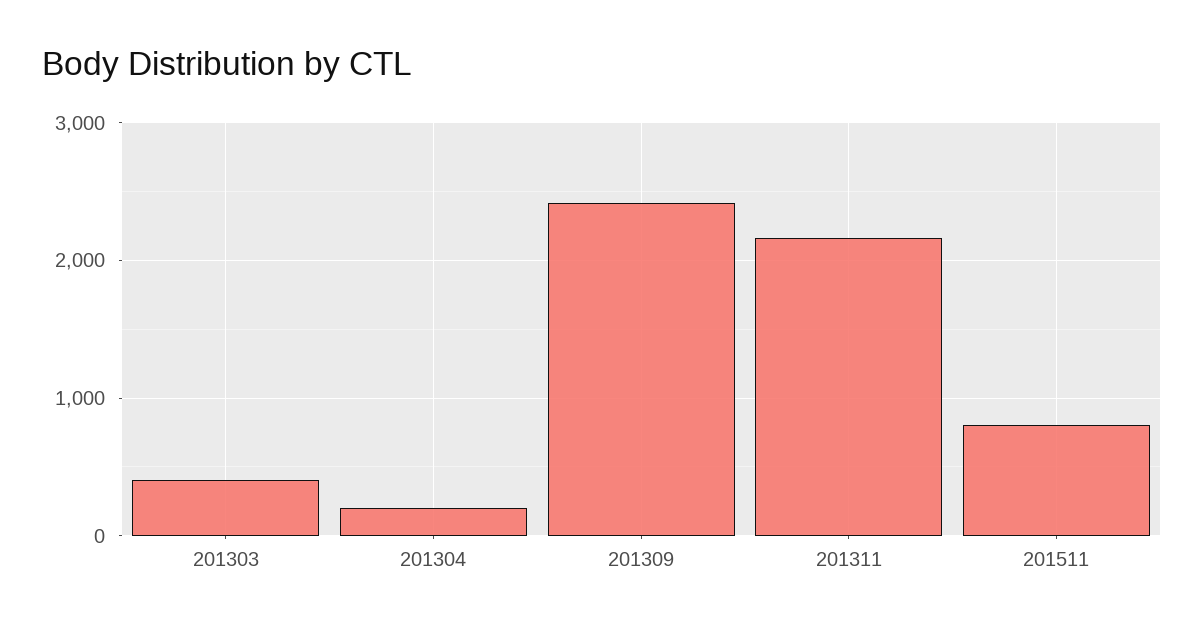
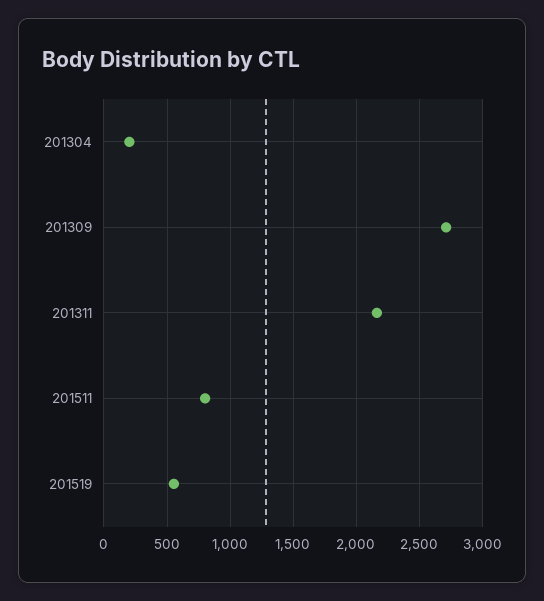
201303: 400 -> none
201309: 2400 -> 2700
201519: none -> 550

